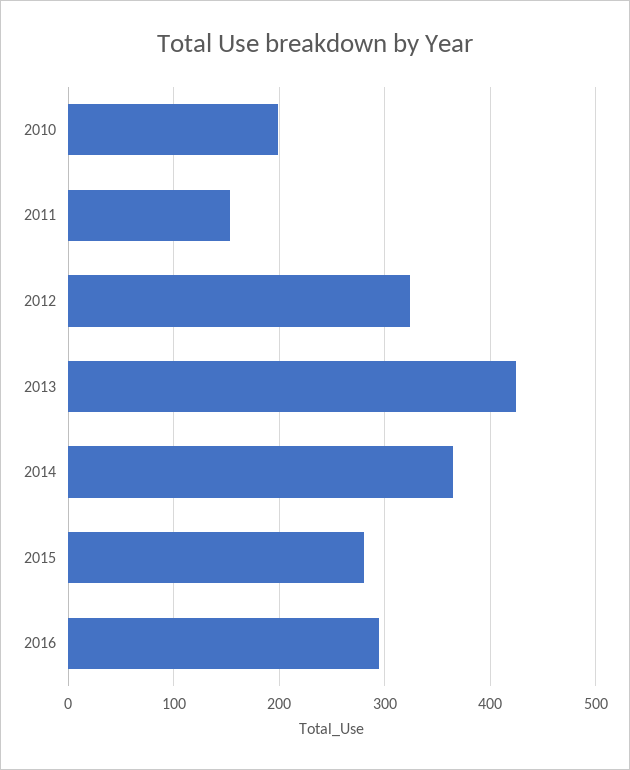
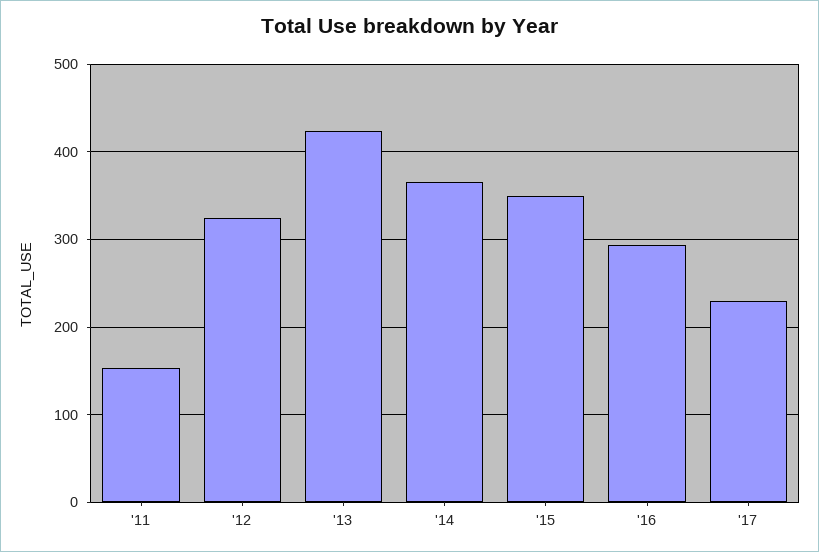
2010: 200 -> none
2015: 280 -> 350
'17: none -> 230

